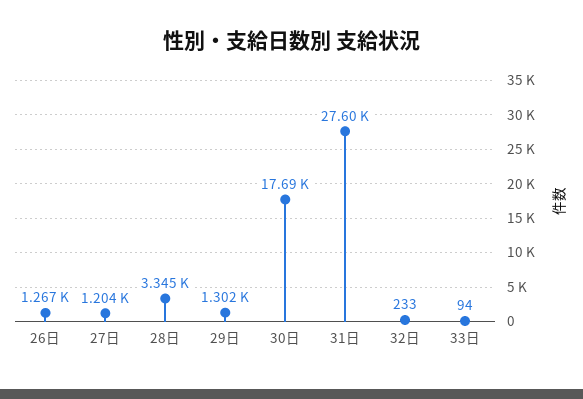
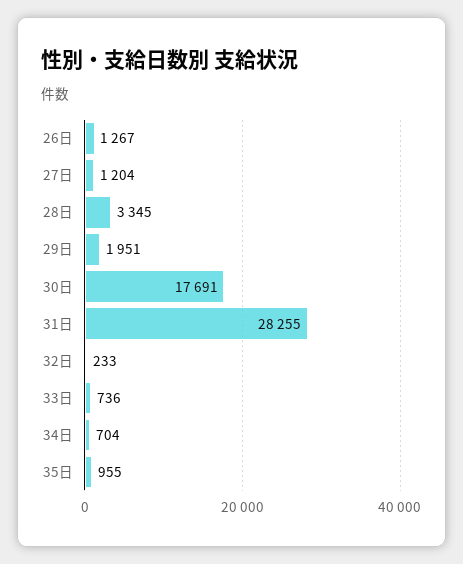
29日: 1302 -> 1951
31日: 27600 -> 28255
33日: 94 -> 736
34日: none -> 704
35日: none -> 955

